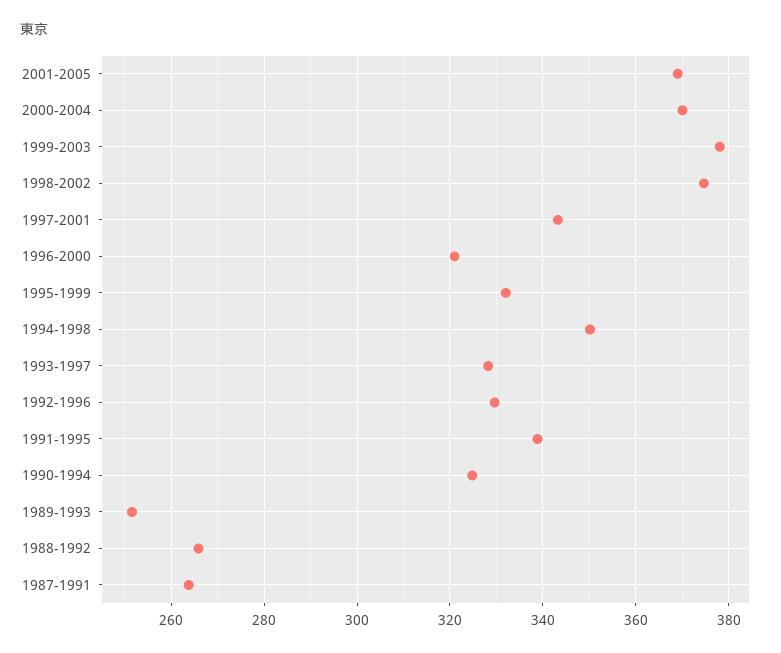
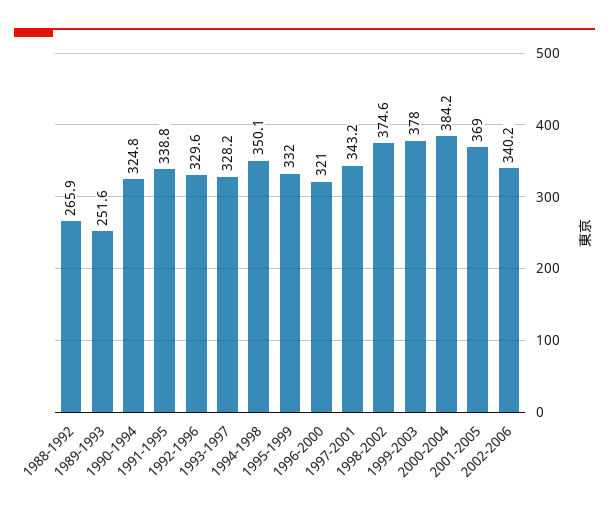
2000-2004: 370 -> 384.2
1987-1991: 264 -> none
2002-2006: none -> 340.2

